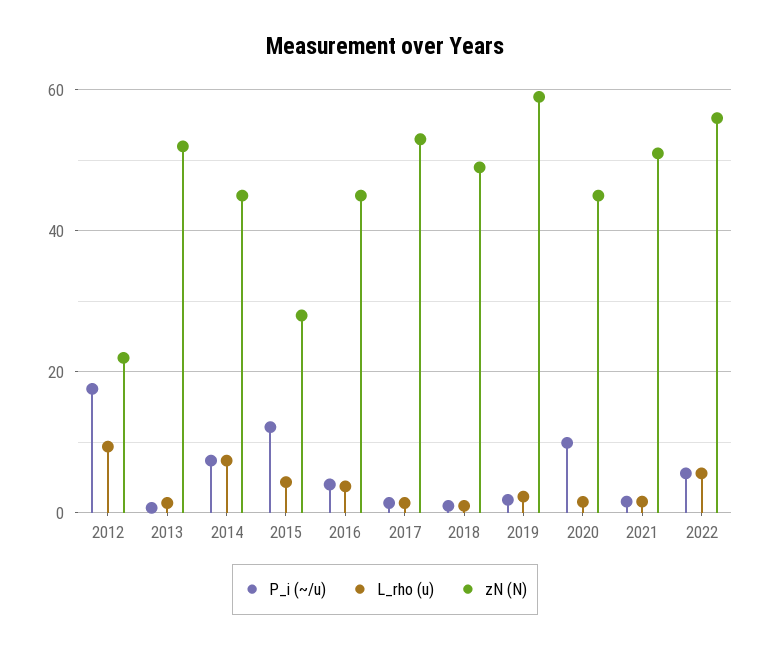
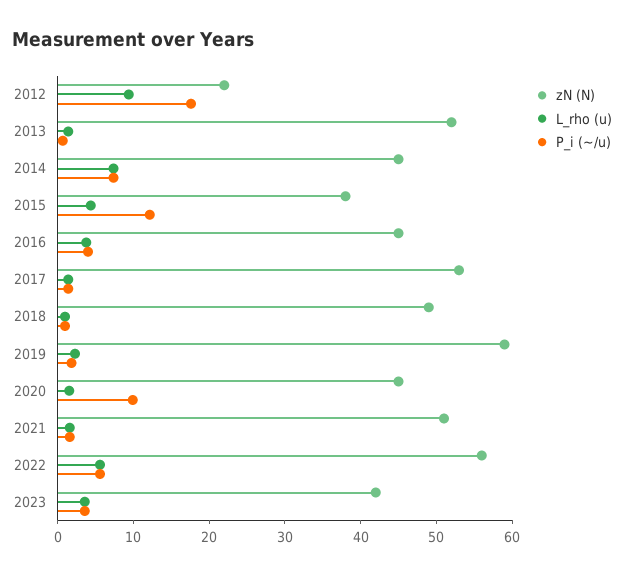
zN (N), 2015: 28 -> 38
zN (N), 2023: none -> 42
L_rho (u), 2023: none -> 4
P_i (~/u), 2023: none -> 4

